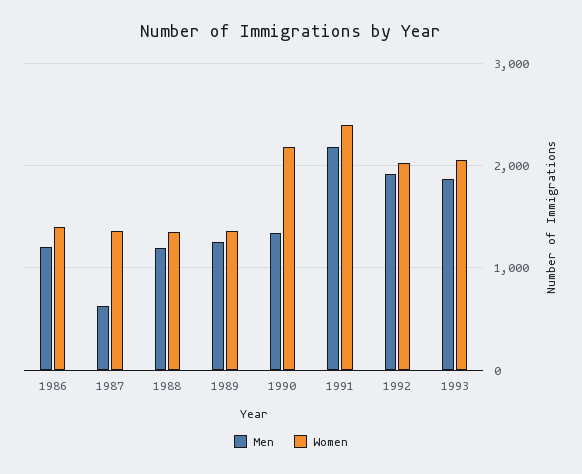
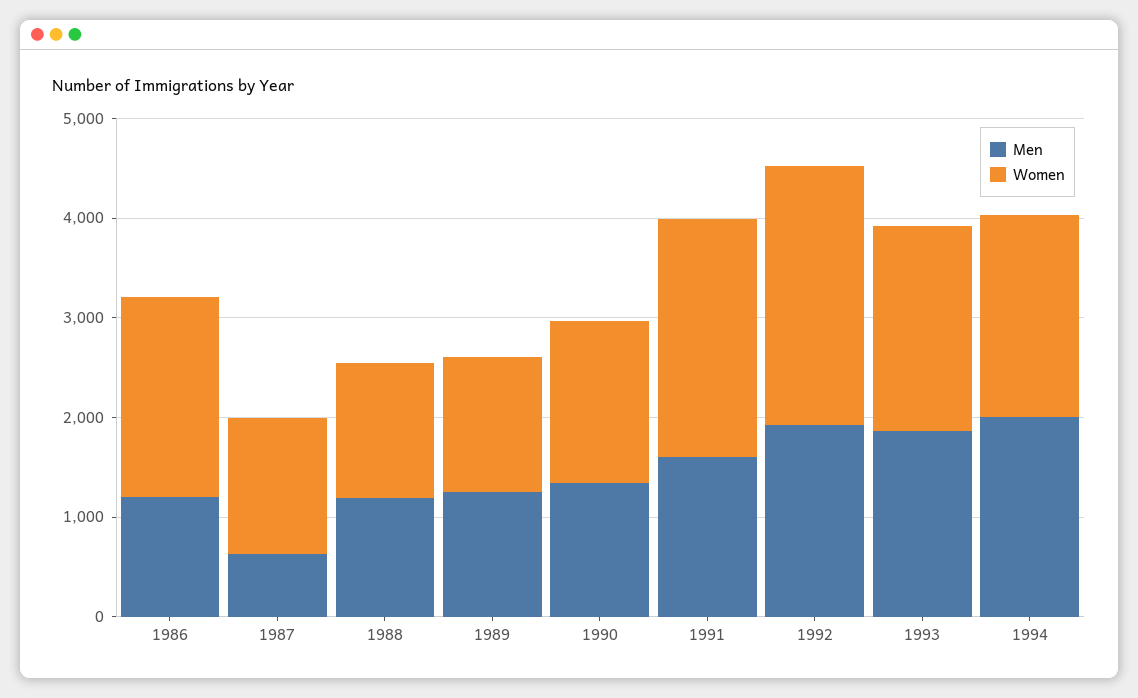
Women, 1986: 1400 -> 2000
Women, 1990: 2200 -> 1600
Men, 1991: 2200 -> 1600
Women, 1992: 2000 -> 2600
Men, 1994: none -> 2000
Women, 1994: none -> 2000

